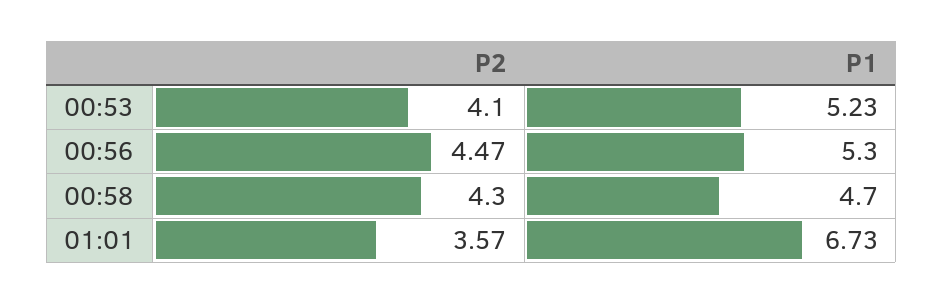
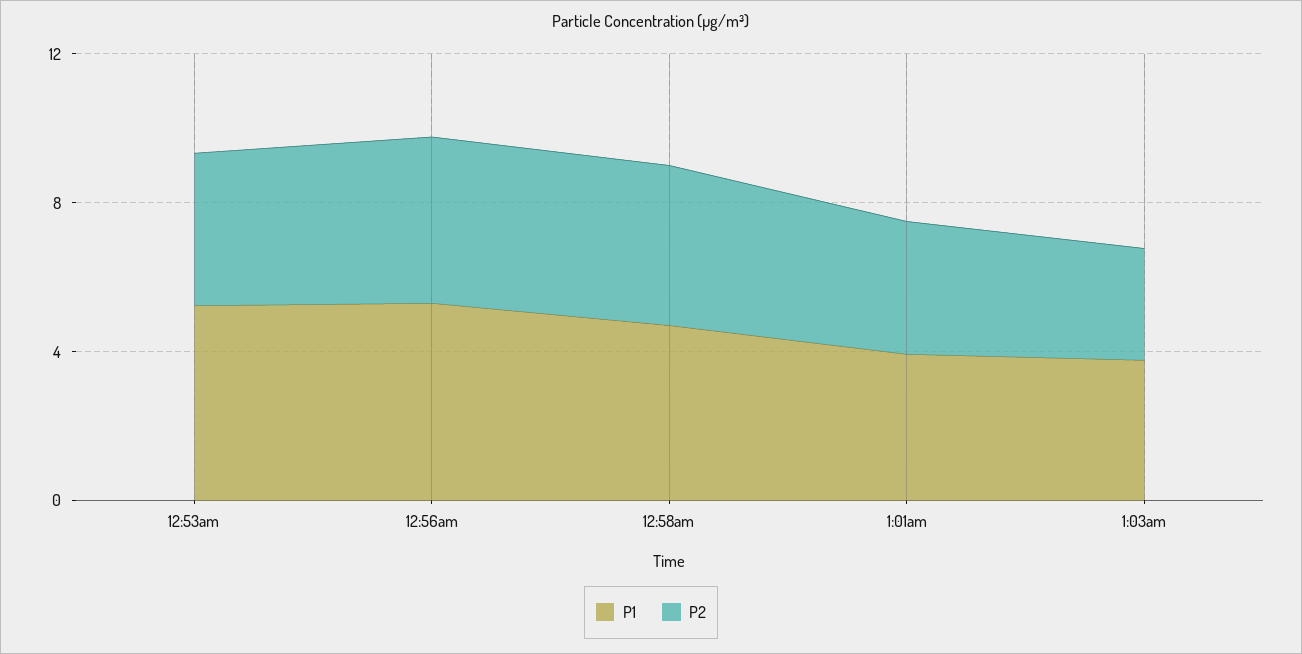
P1, 01:01: 6.73 -> 4
P1, 1:03am: none -> 4
P2, 1:03am: none -> 3

